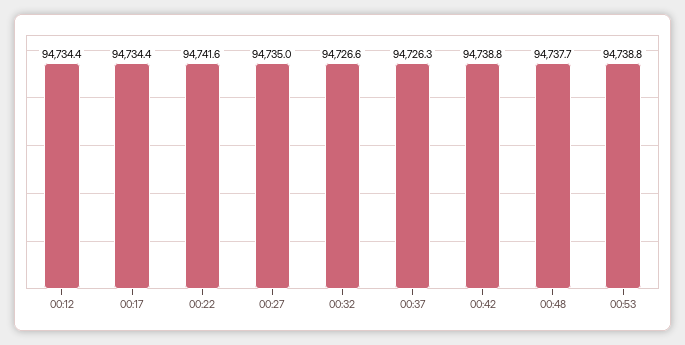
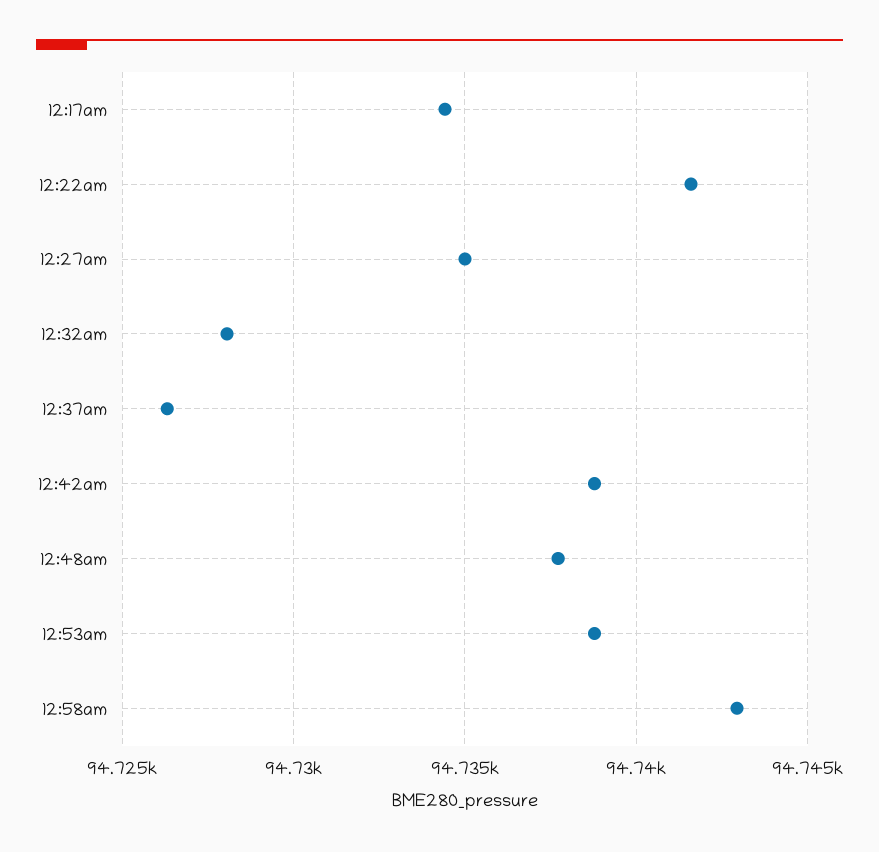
00:12: 94734.4 -> none
00:32: 94726.6 -> 94728
12:58am: none -> 94743

